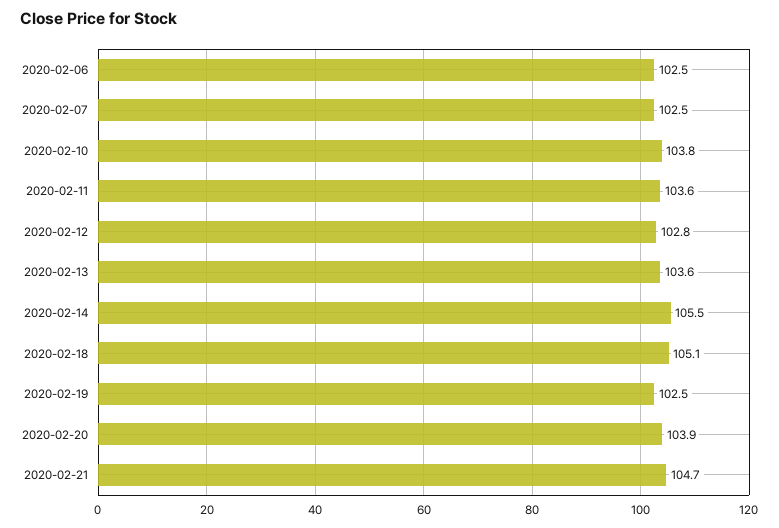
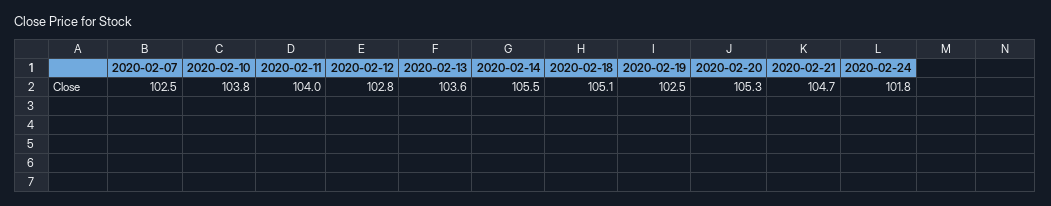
2020-02-06: 102.5 -> none
2020-02-11: 103.6 -> 104
2020-02-20: 103.9 -> 105.3
2020-02-24: none -> 101.8

